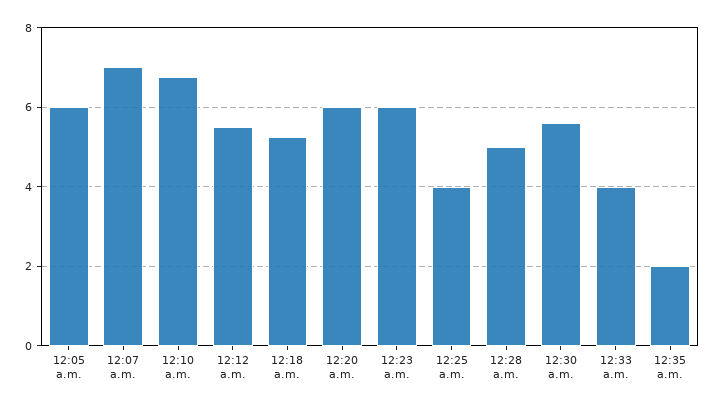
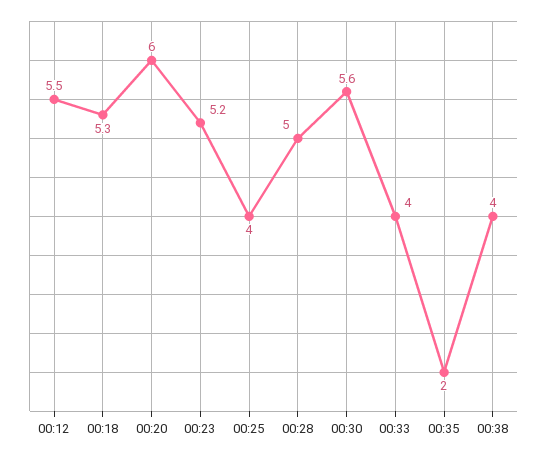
12:05 a.m.: 6 -> none
12:07 a.m.: 7 -> none
12:10 a.m.: 6.8 -> none
12:23 a.m.: 6 -> 5.2
00:38: none -> 4

